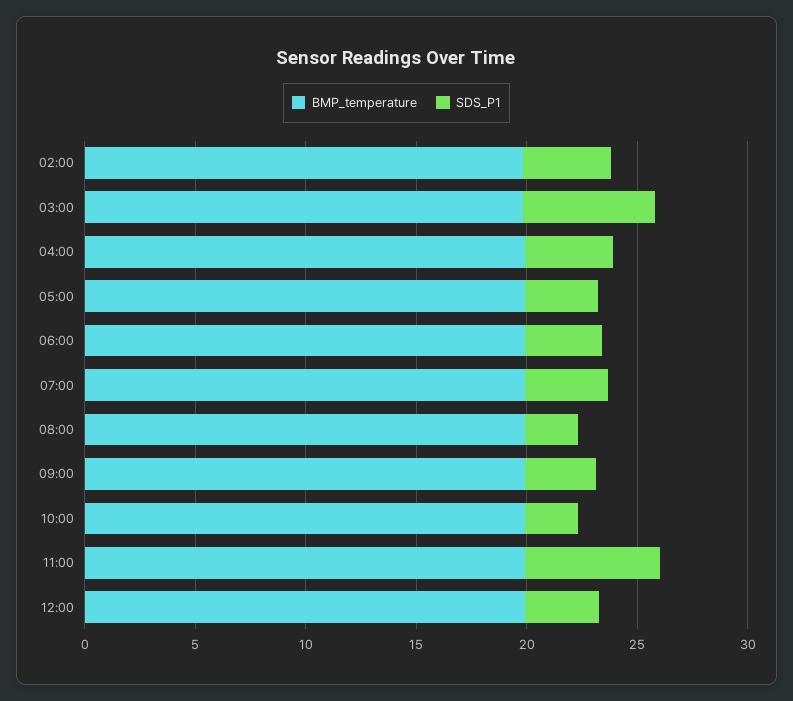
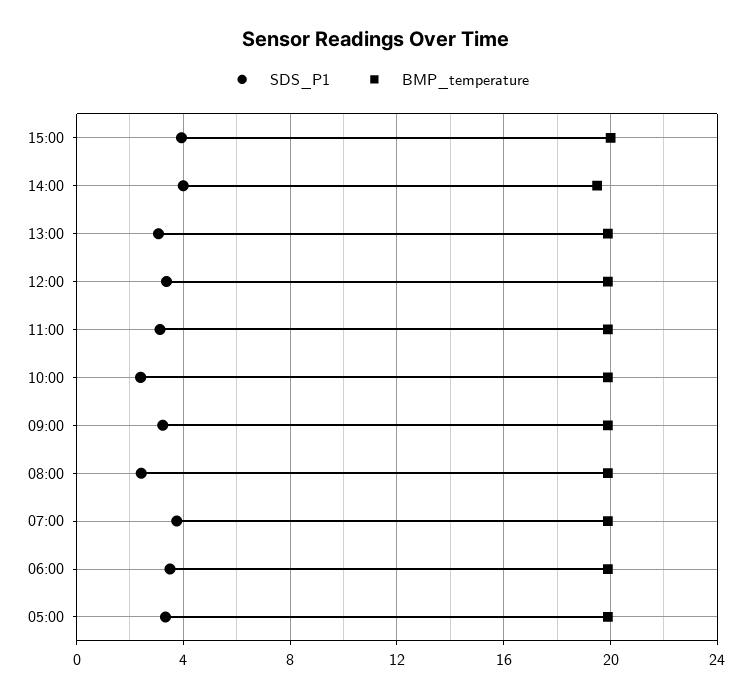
BMP_temperature, 02:00: 20 -> none
SDS_P1, 02:00: 4 -> none
BMP_temperature, 03:00: 20 -> none
SDS_P1, 03:00: 6 -> none
BMP_temperature, 04:00: 20 -> none
SDS_P1, 04:00: 4 -> none
SDS_P1, 11:00: 6 -> 3
SDS_P1, 15:00: none -> 4
BMP_temperature, 15:00: none -> 20
SDS_P1, 14:00: none -> 4
BMP_temperature, 14:00: none -> 19.5
SDS_P1, 13:00: none -> 3
BMP_temperature, 13:00: none -> 20

